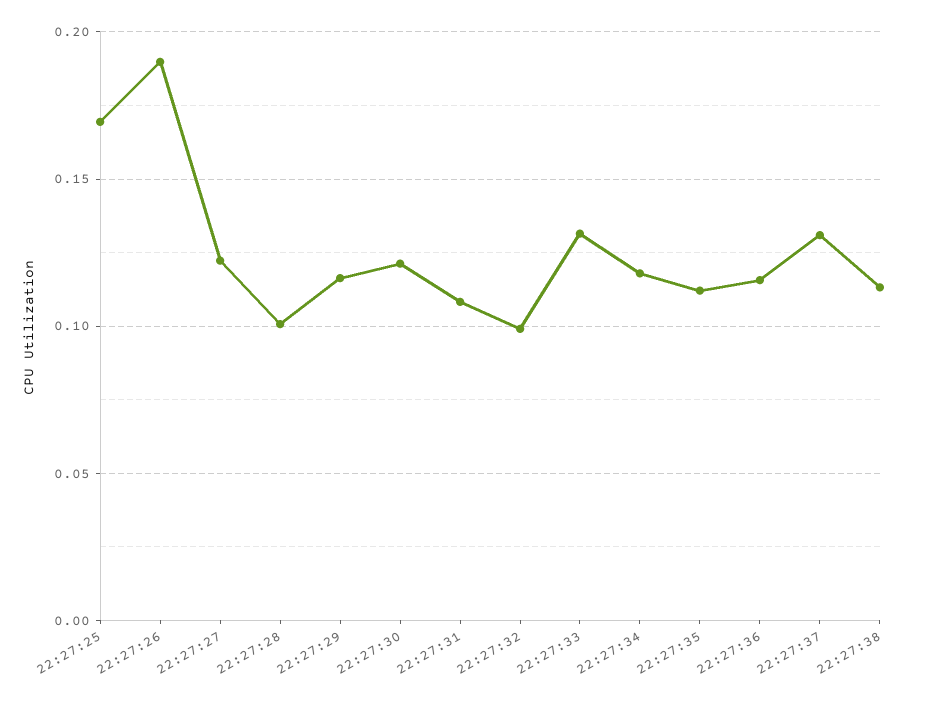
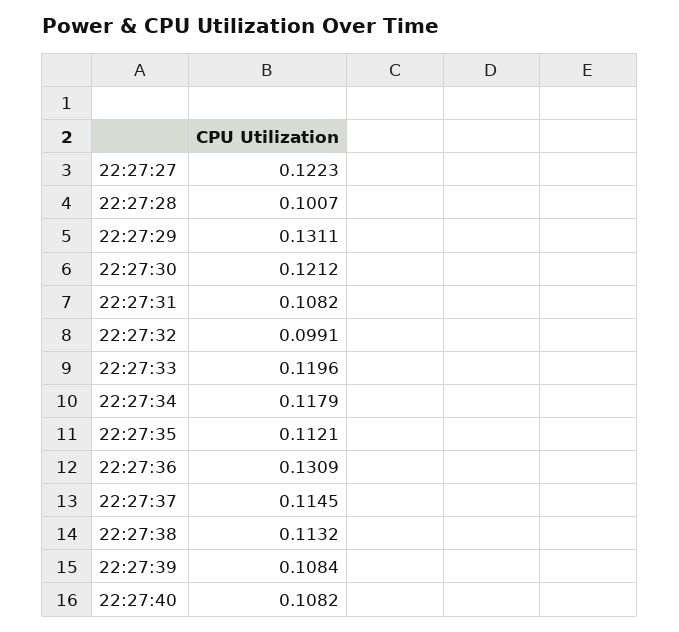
22:27:25: 0.17 -> none
22:27:26: 0.19 -> none
22:27:29: 0.115 -> 0.1311
22:27:33: 0.13 -> 0.1196
22:27:36: 0.115 -> 0.1309
22:27:37: 0.13 -> 0.1145
22:27:39: none -> 0.1084
22:27:40: none -> 0.1082

